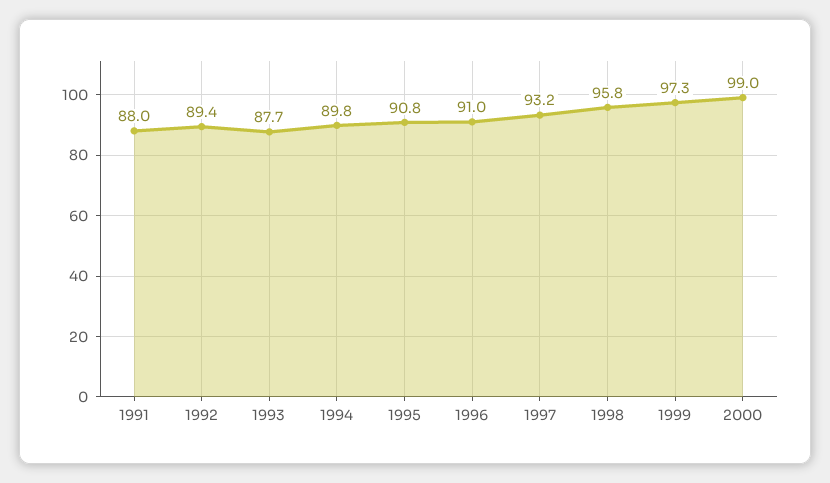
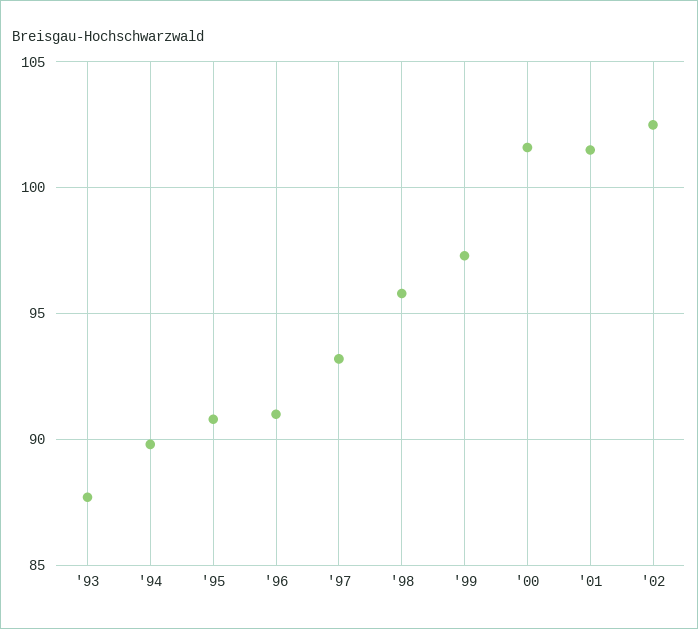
1991: 88 -> none
1992: 89.4 -> none
2000: 99 -> 101.5
'01: none -> 101.5
'02: none -> 102.5

